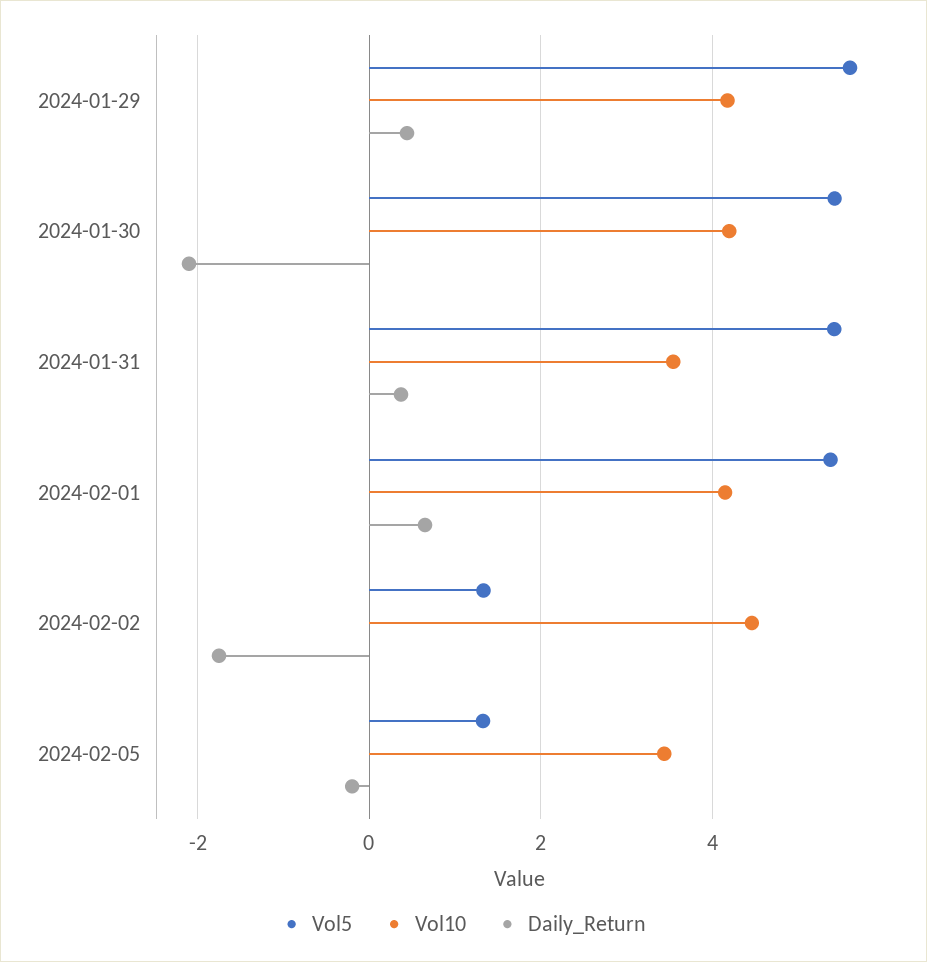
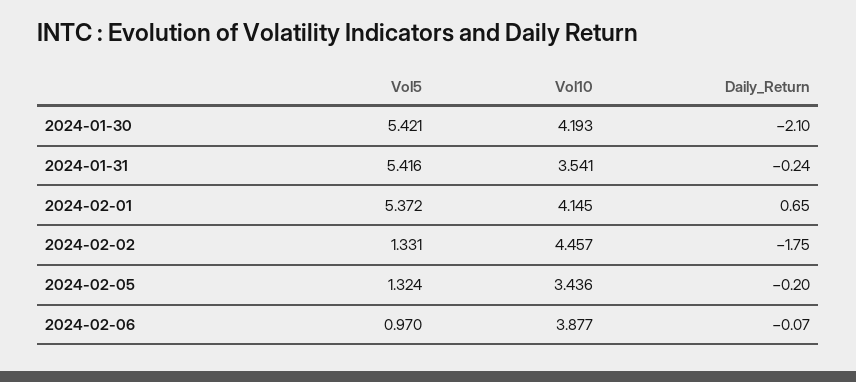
Vol5, 2024-01-29: 5.6 -> none
Vol10, 2024-01-29: 4.2 -> none
Daily_Return, 2024-01-29: 0.4 -> none
Daily_Return, 2024-01-31: 0.4 -> -0.24
Vol5, 2024-02-06: none -> 0.97
Vol10, 2024-02-06: none -> 3.877
Daily_Return, 2024-02-06: none -> -0.07

